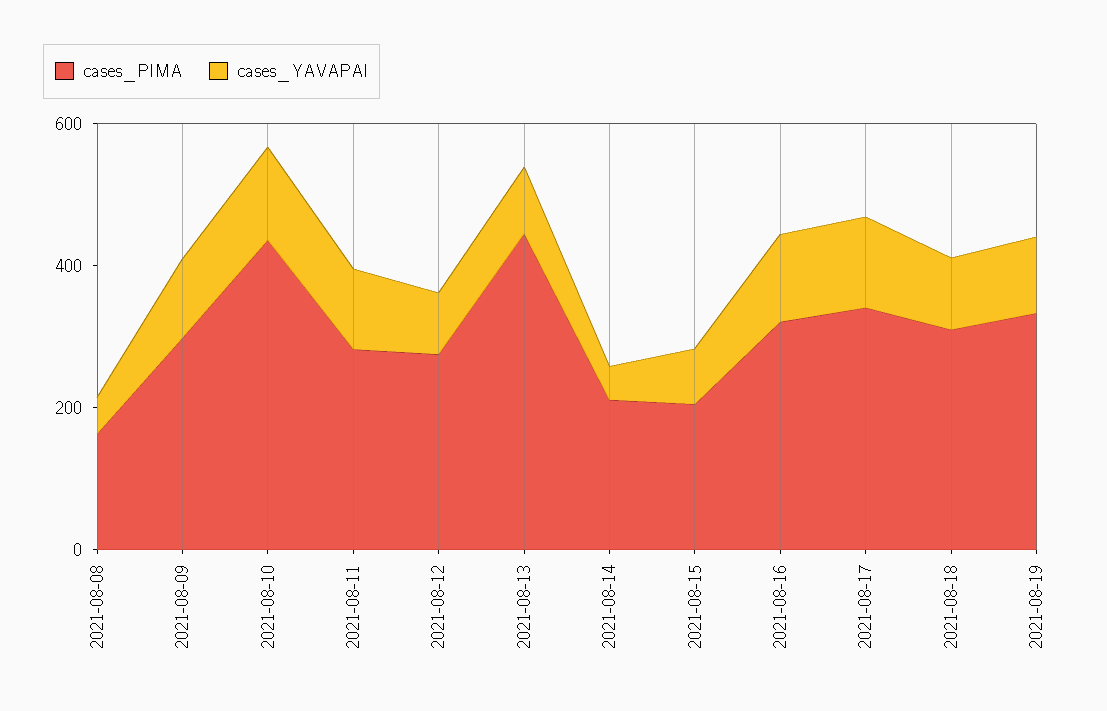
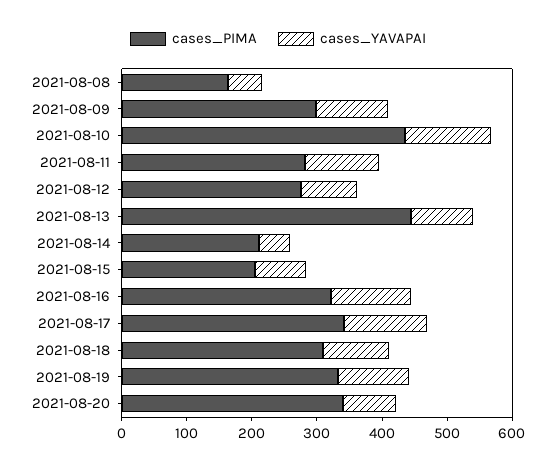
cases_PIMA, 2021-08-20: none -> 340
cases_YAVAPAI, 2021-08-20: none -> 80

